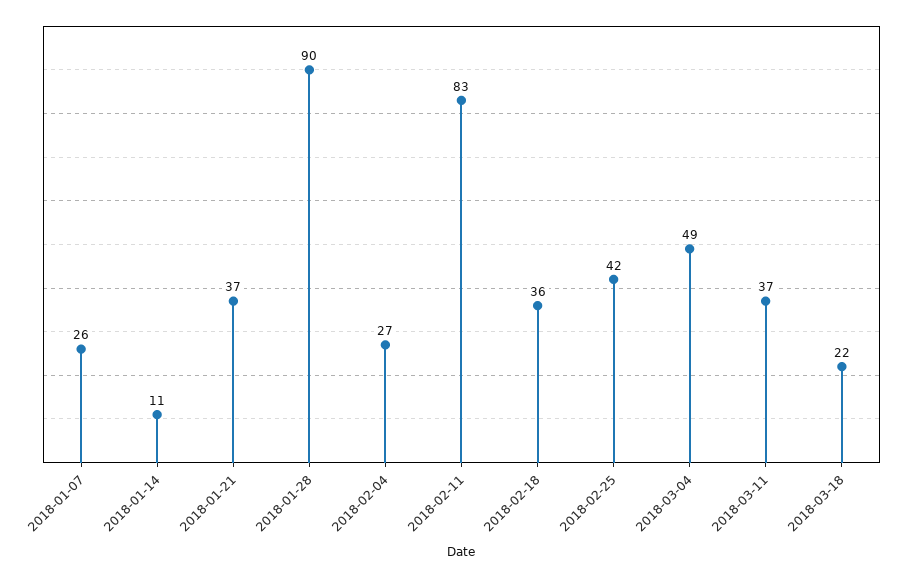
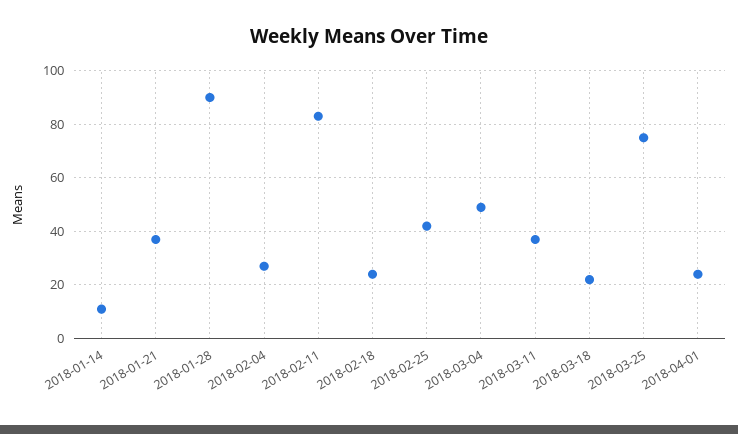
2018-01-07: 26 -> none
2018-02-18: 36 -> 25
2018-03-25: none -> 75
2018-04-01: none -> 25

